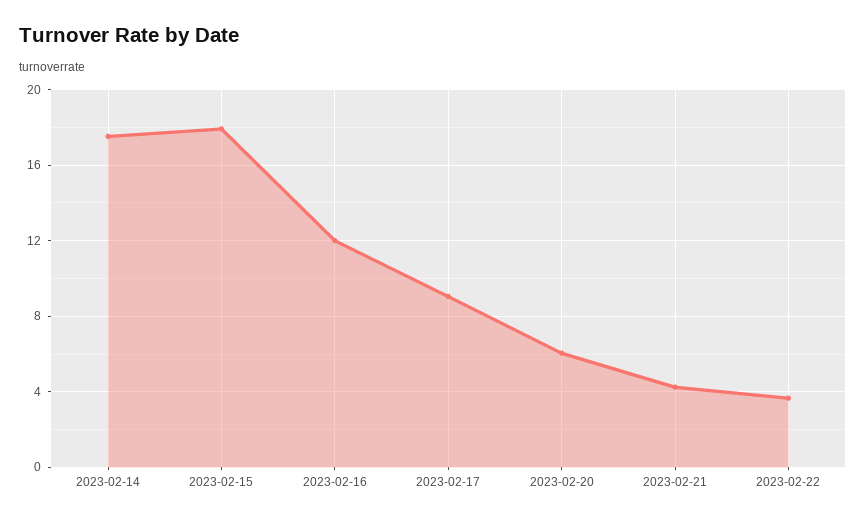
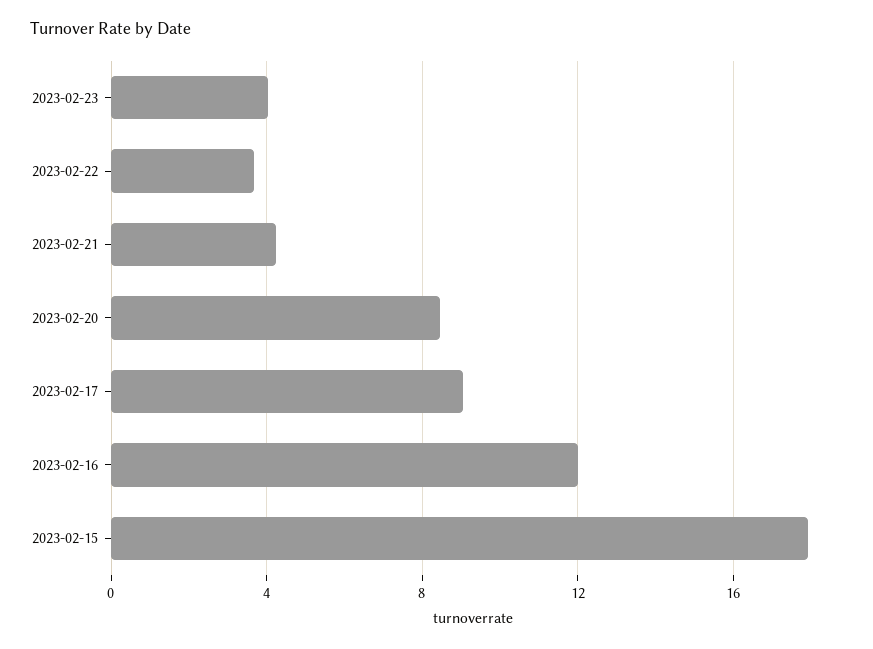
2023-02-14: 17.5 -> none
2023-02-20: 6 -> 8.5
2023-02-23: none -> 4

